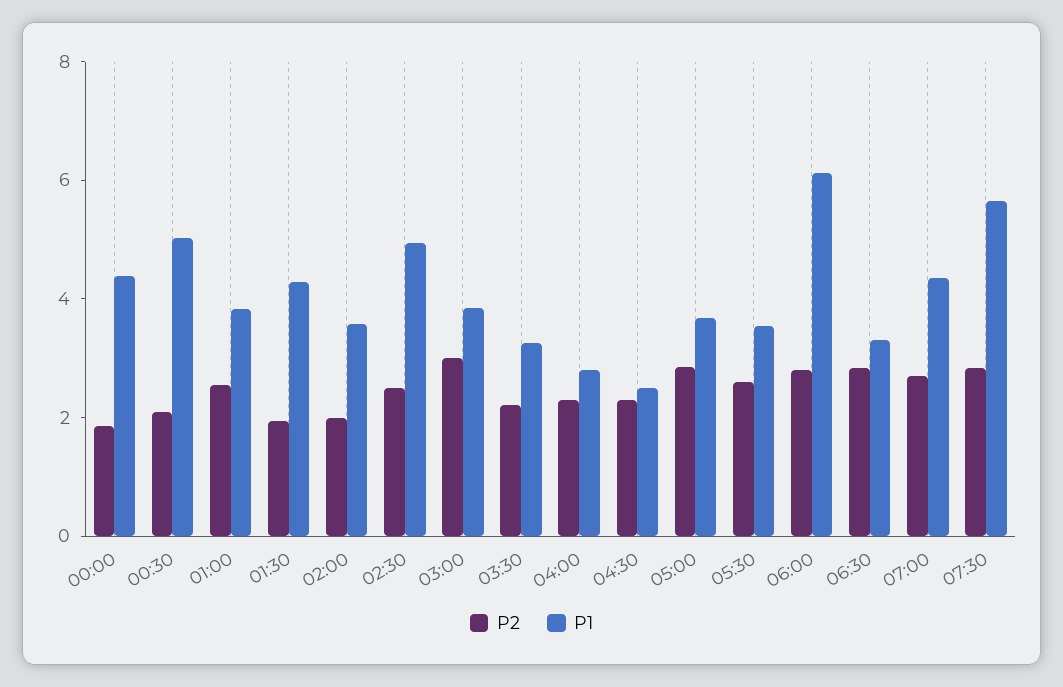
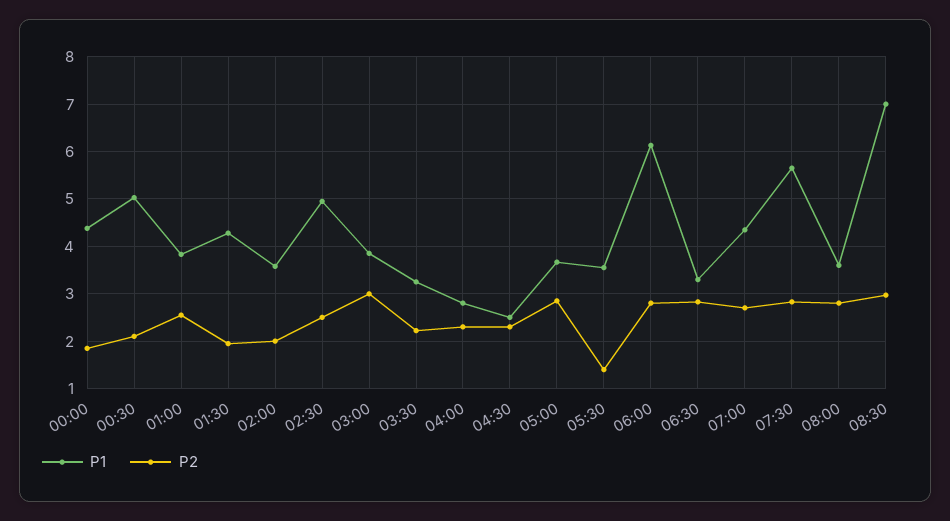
P2, 05:30: 2.5 -> 1.4
P1, 08:00: none -> 3.6
P2, 08:00: none -> 2.8
P1, 08:30: none -> 7
P2, 08:30: none -> 3

